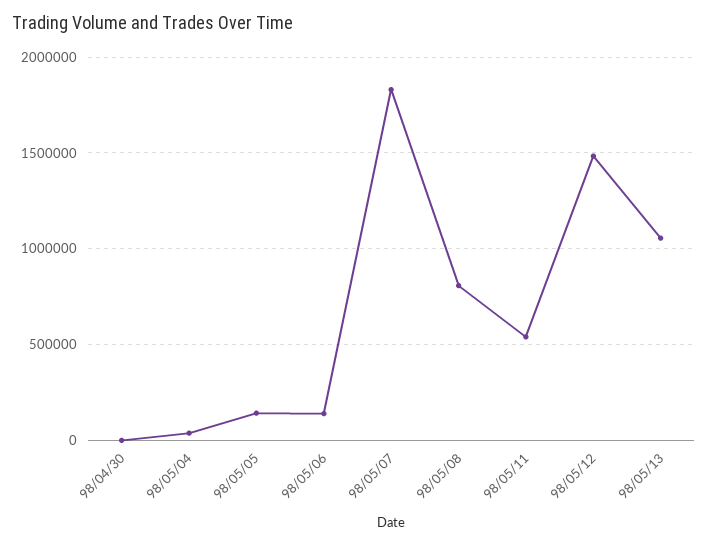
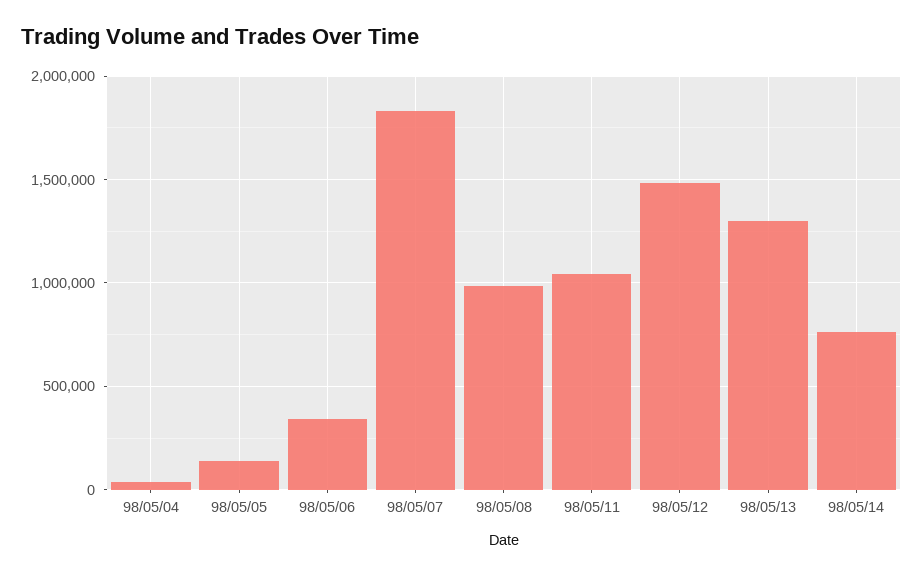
98/04/30: 0 -> none
98/05/06: 150000 -> 350000
98/05/08: 800000 -> 1000000
98/05/11: 550000 -> 1050000
98/05/13: 1050000 -> 1300000
98/05/14: none -> 750000

